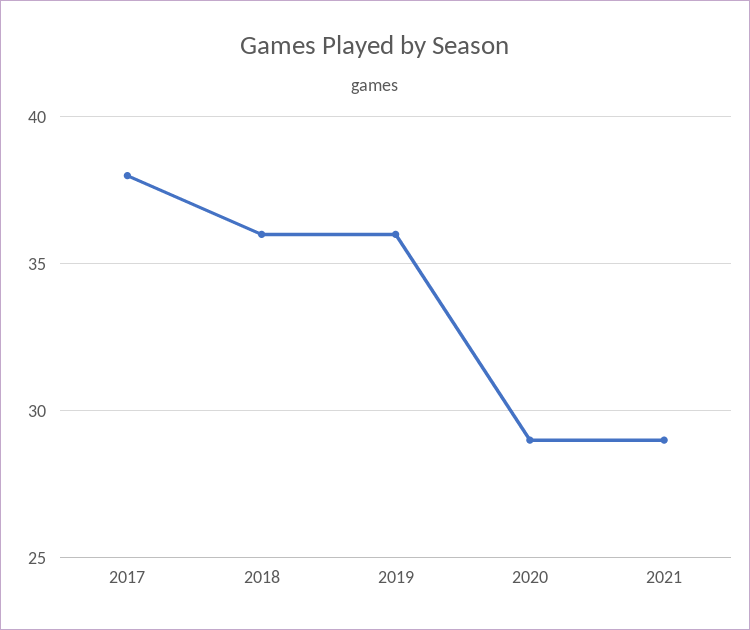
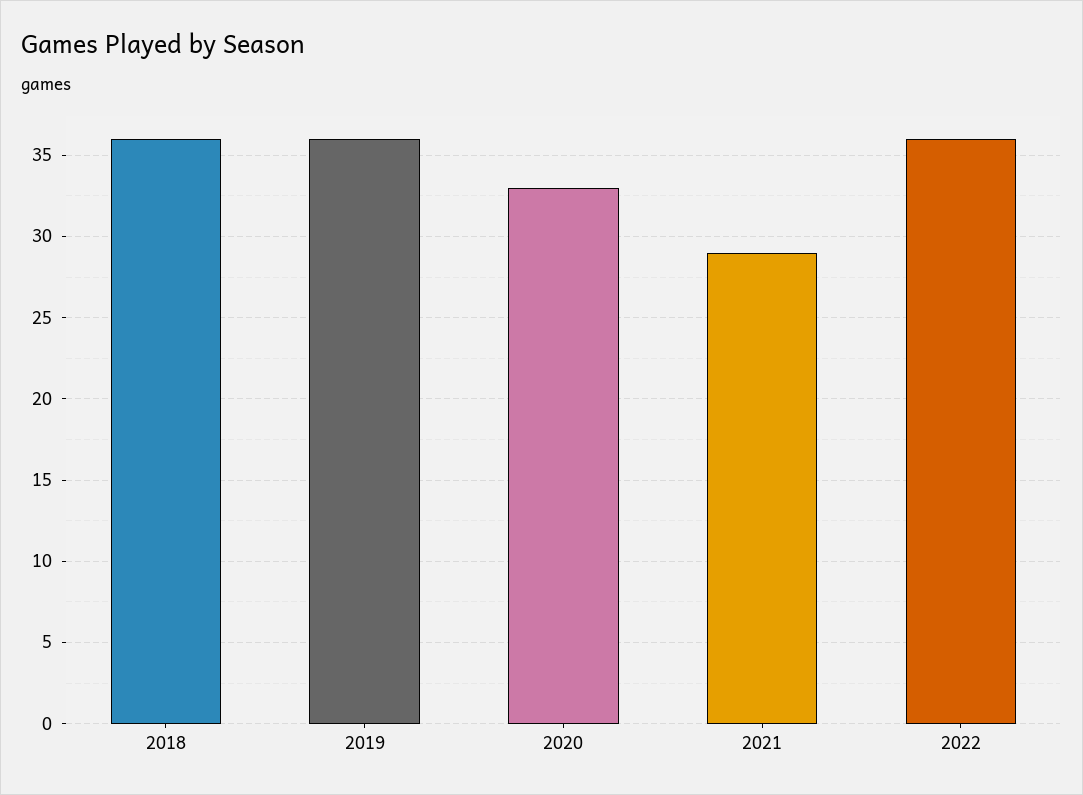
2017: 38 -> none
2020: 29 -> 33
2022: none -> 36

